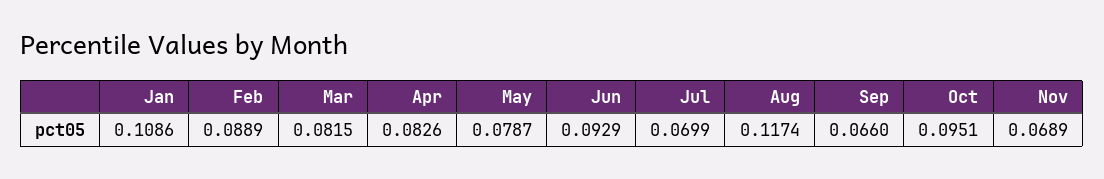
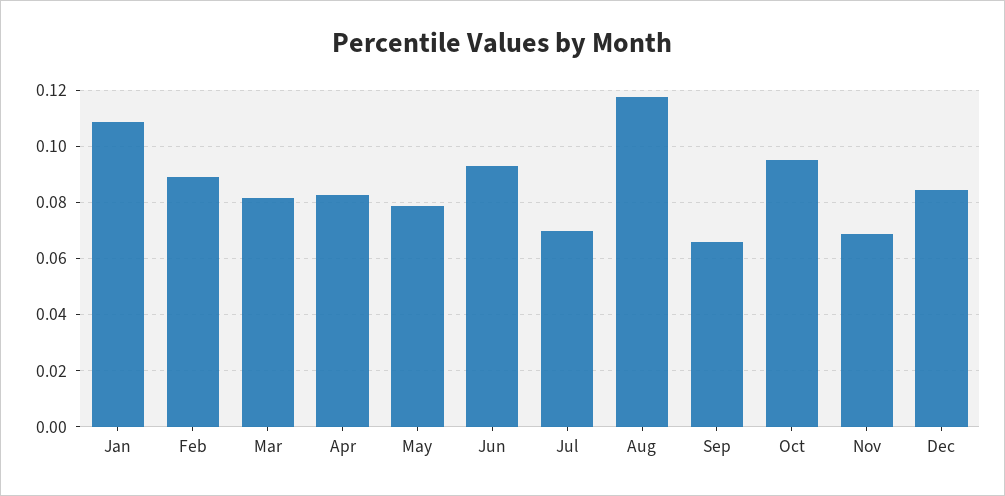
Dec: none -> 0.085

